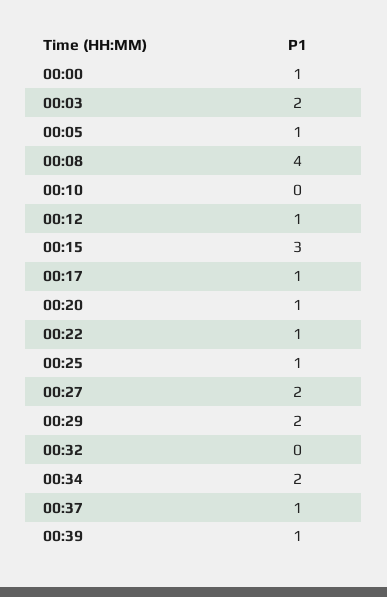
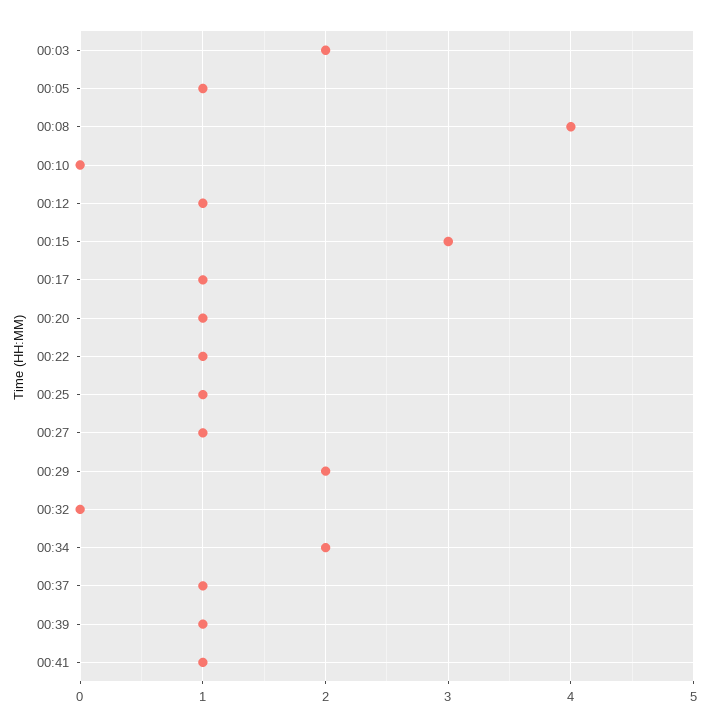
00:00: 1 -> none
00:27: 2 -> 1
00:41: none -> 1

